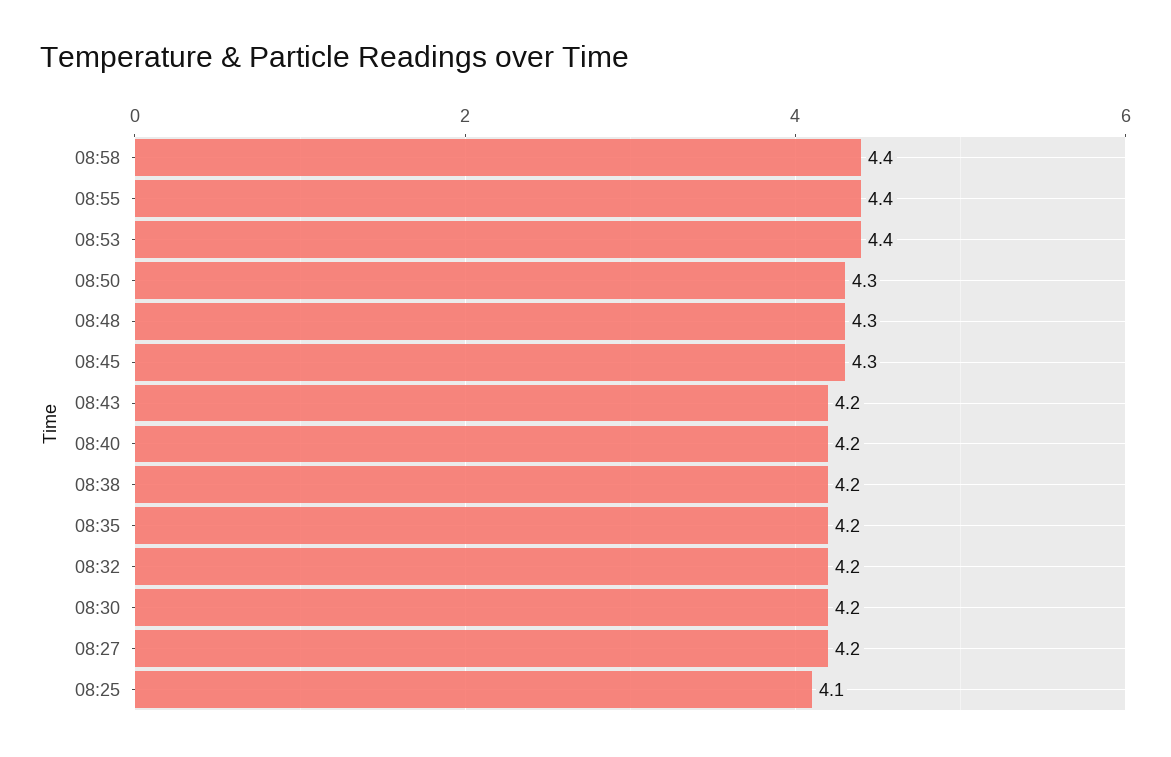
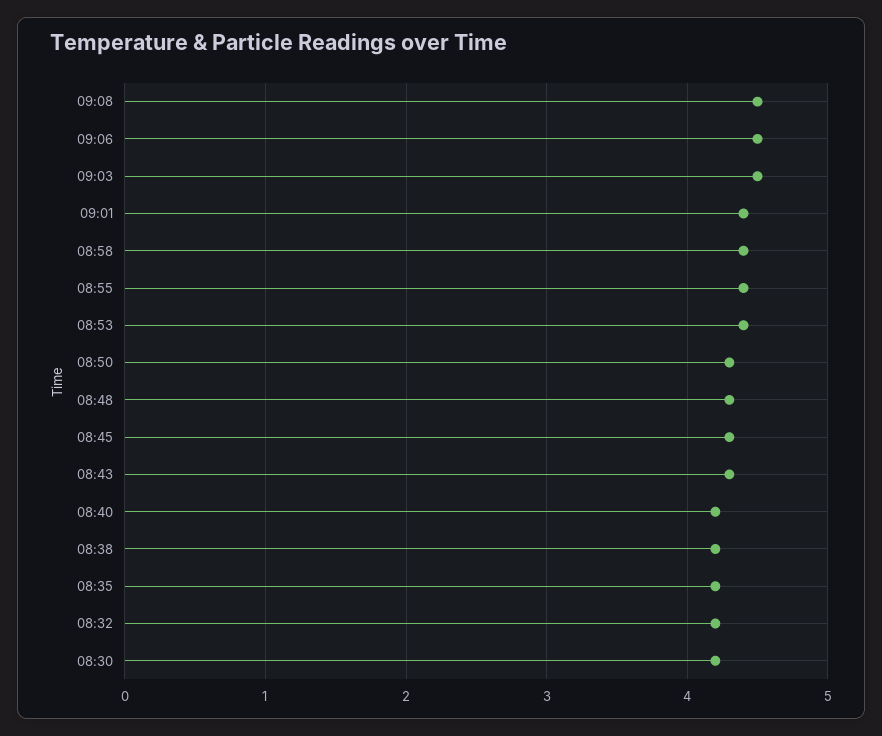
08:43: 4.2 -> 4.3
08:27: 4.2 -> none
08:25: 4.1 -> none
09:08: none -> 4.5
09:06: none -> 4.5
09:03: none -> 4.5
09:01: none -> 4.4

